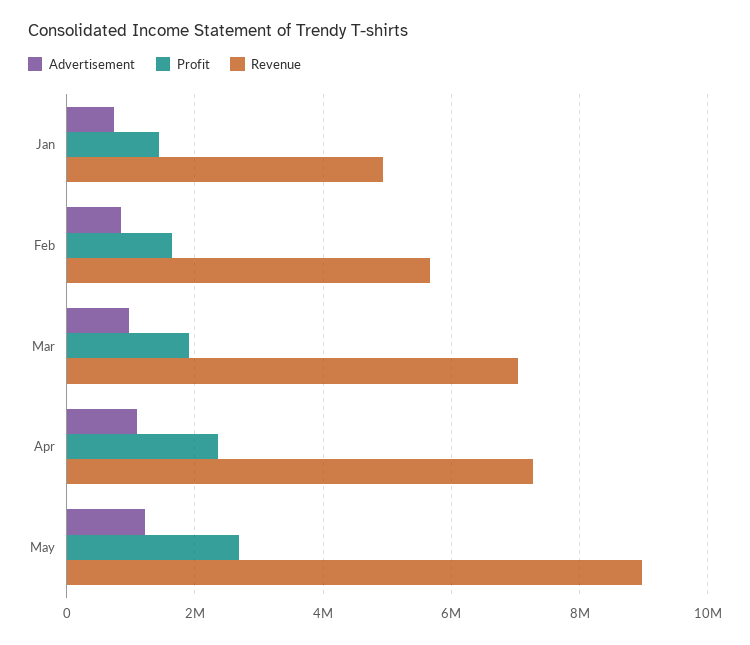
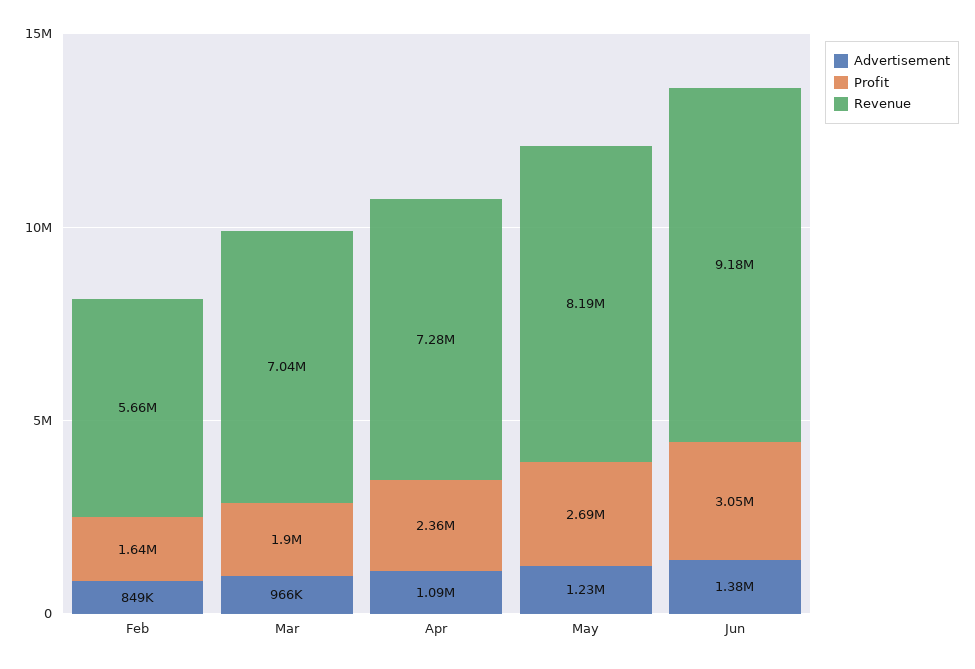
Advertisement, Jan: 800000 -> none
Profit, Jan: 1400000 -> none
Revenue, Jan: 5000000 -> none
Revenue, May: 9000000 -> 8190000
Advertisement, Jun: none -> 1380000
Profit, Jun: none -> 3050000
Revenue, Jun: none -> 9180000

